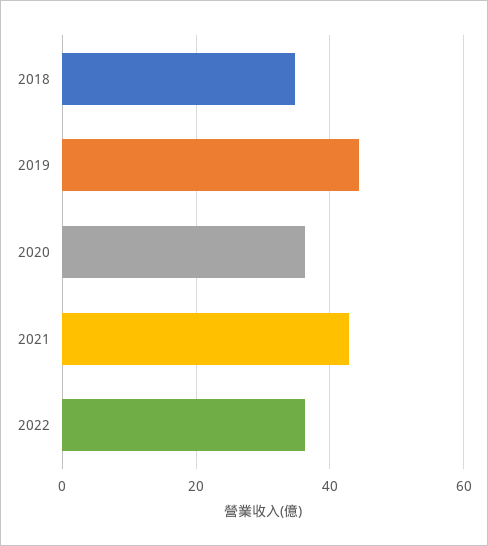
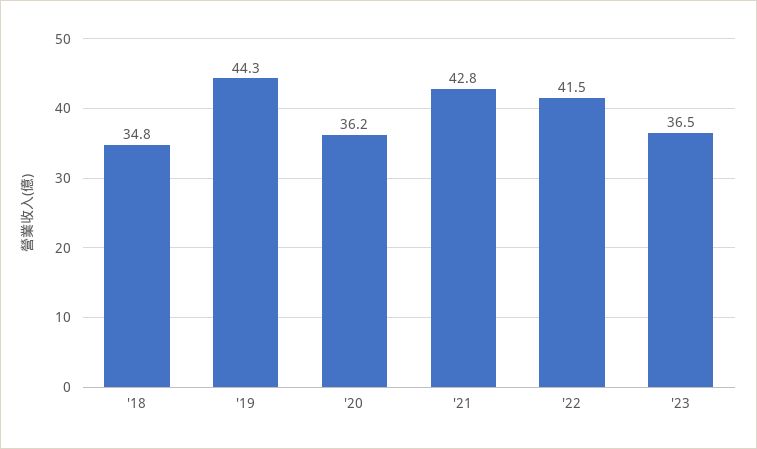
2022: 36 -> 41.5
'23: none -> 36.5

